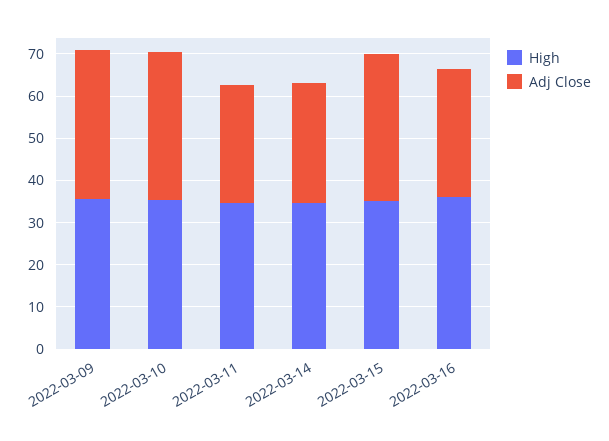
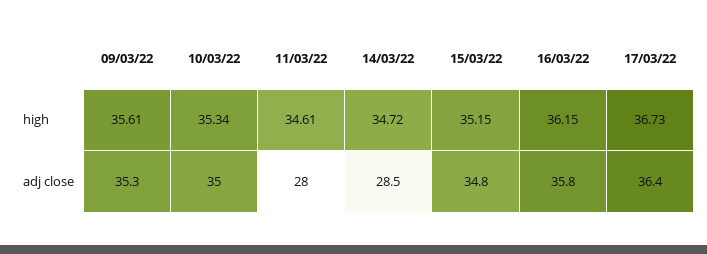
Adj Close, 2022-03-16: 30 -> 35.8
High, 17/03/22: none -> 36.73
Adj Close, 17/03/22: none -> 36.4

